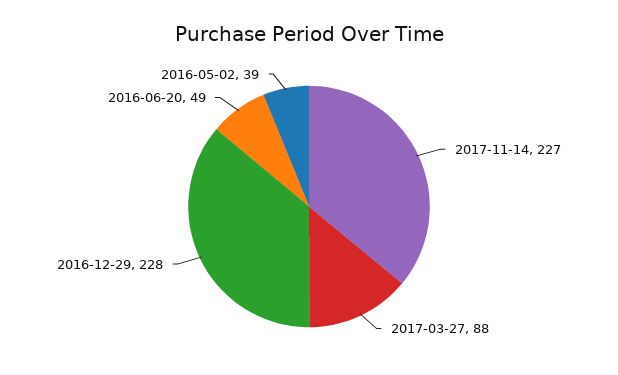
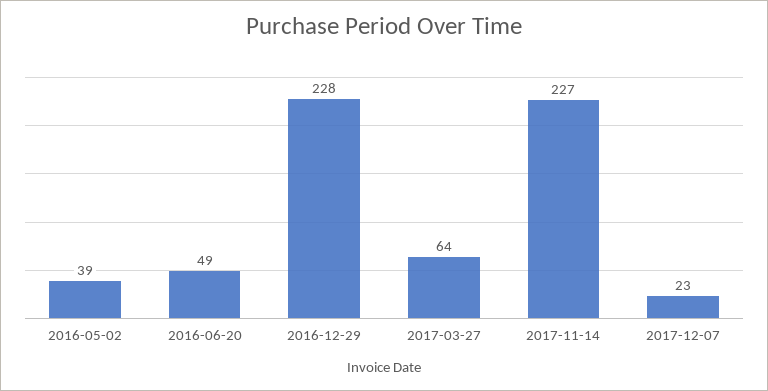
2017-03-27: 88 -> 64
2017-12-07: none -> 23

